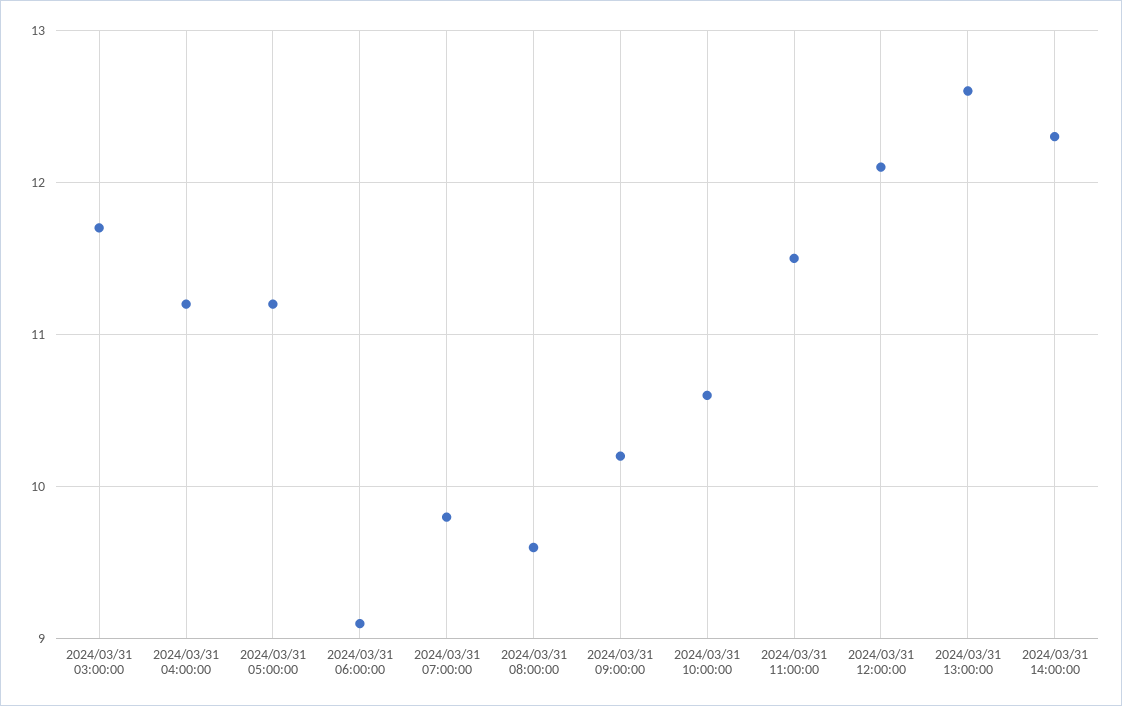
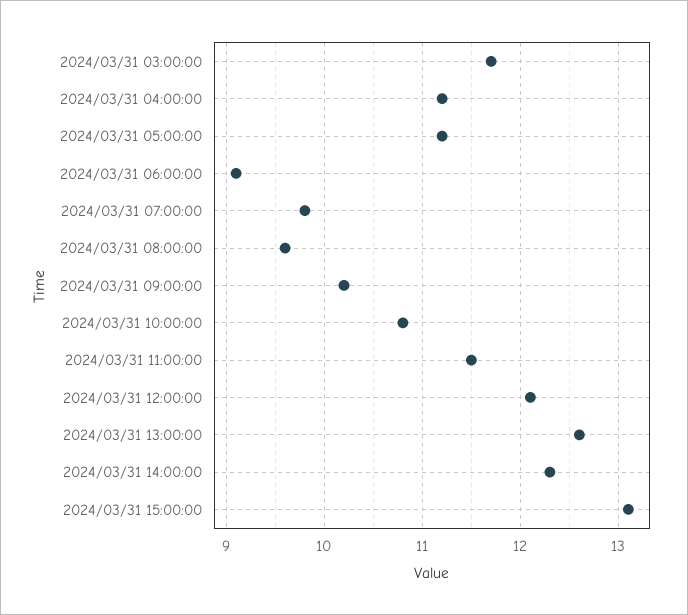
2024/03/31 10:00:00: 10.6 -> 10.8
2024/03/31 15:00:00: none -> 13.1

